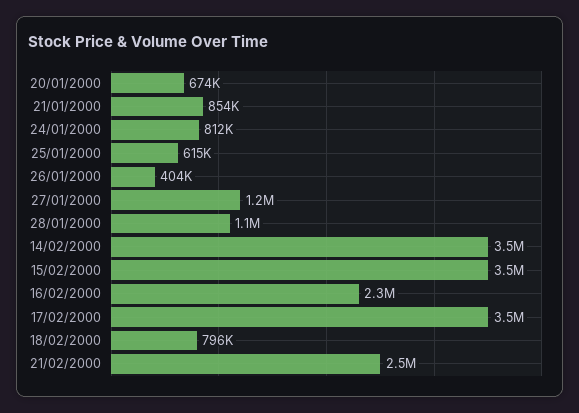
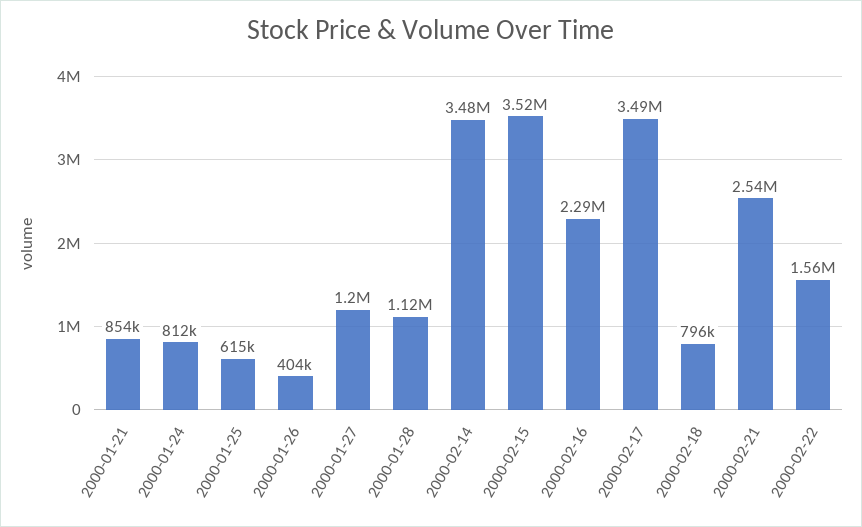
20/01/2000: 674000 -> none
2000-02-22: none -> 1560000

